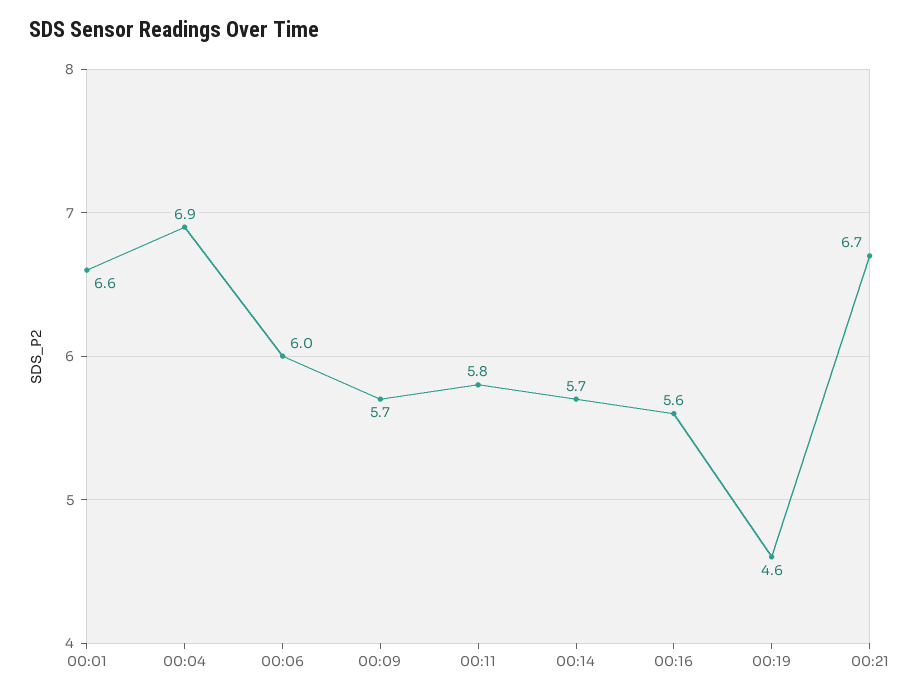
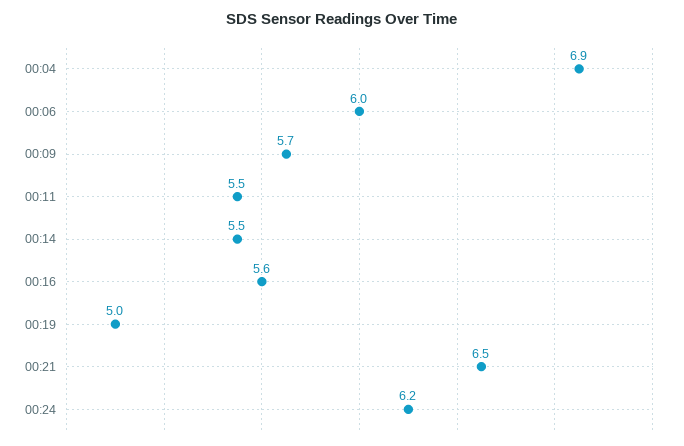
00:01: 6.6 -> none
00:11: 5.8 -> 5.5
00:14: 5.7 -> 5.5
00:19: 4.6 -> 5
00:21: 6.7 -> 6.5
00:24: none -> 6.2

